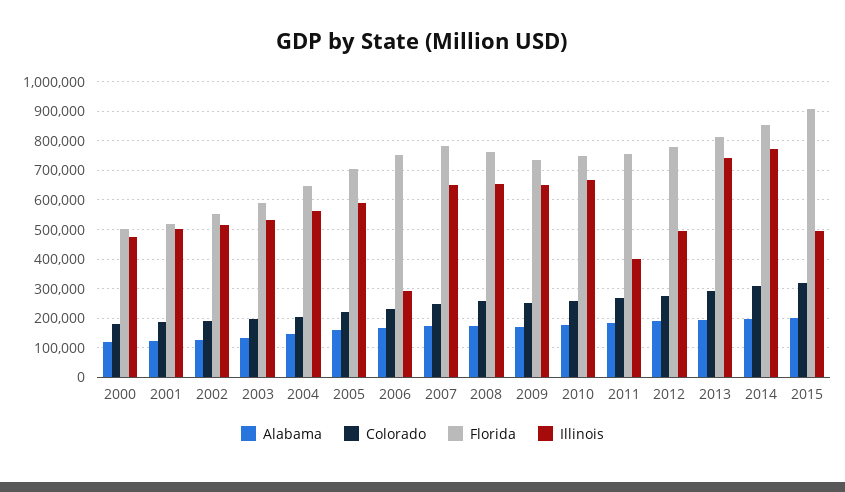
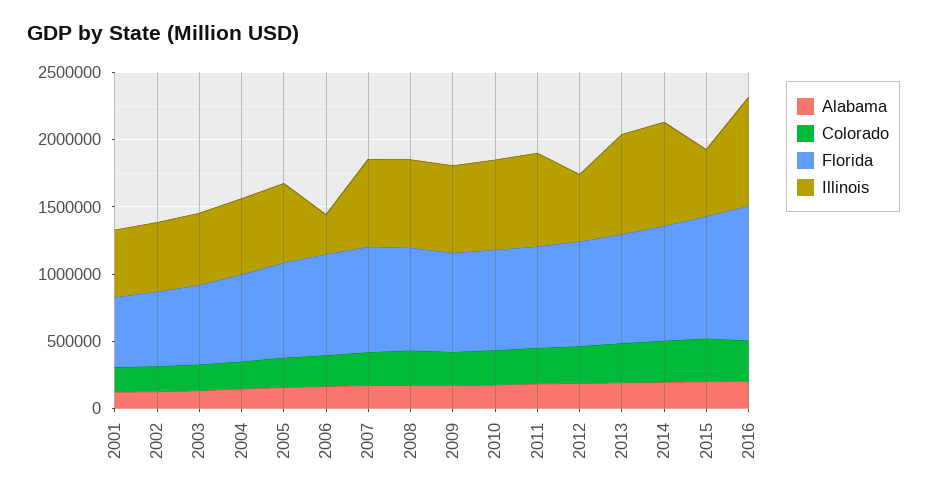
Alabama, 2000: 125000 -> none
Colorado, 2000: 175000 -> none
Florida, 2000: 500000 -> none
Illinois, 2000: 475000 -> none
Illinois, 2011: 400000 -> 700000
Alabama, 2016: none -> 200000
Colorado, 2016: none -> 300000
Florida, 2016: none -> 1000000
Illinois, 2016: none -> 800000

